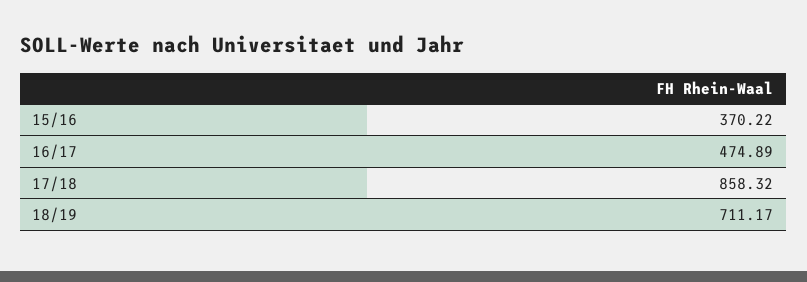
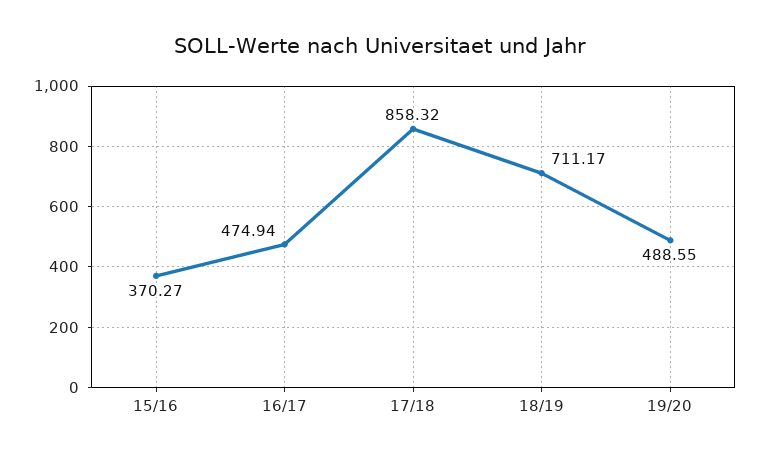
15/16: 370.22 -> 370.27
16/17: 474.89 -> 474.94
19/20: none -> 488.55

